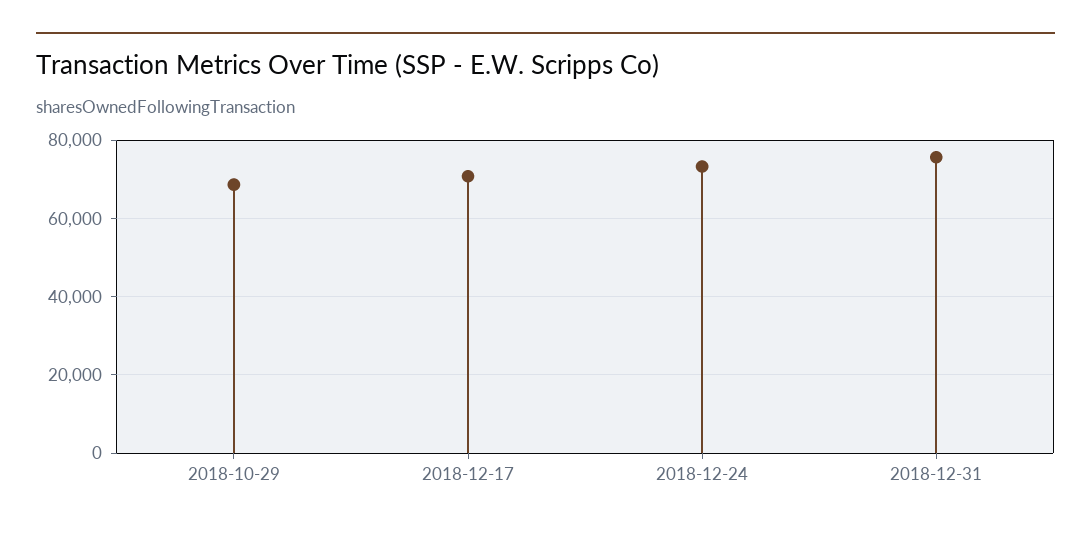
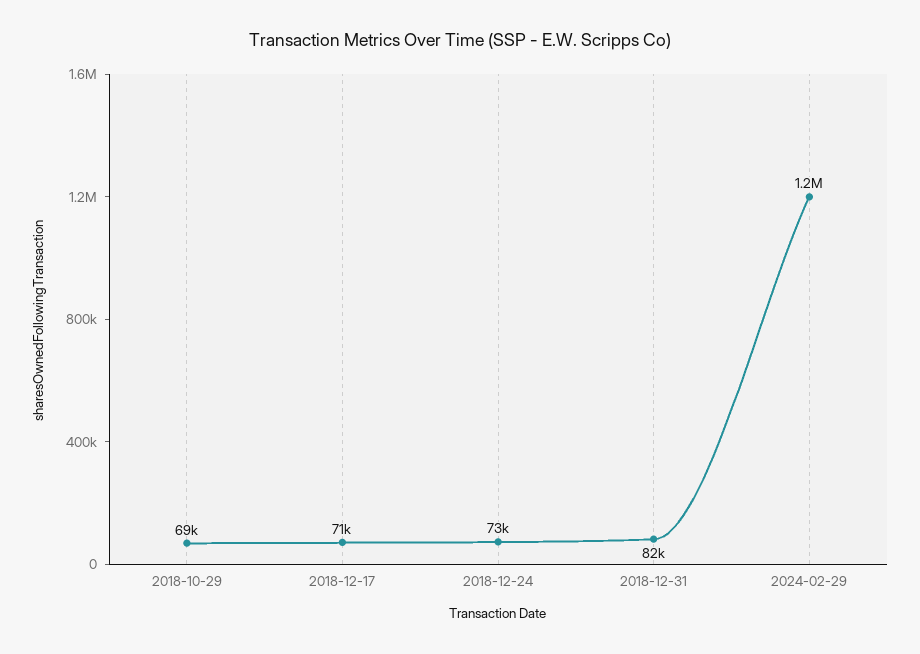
2018-12-31: 76000 -> 82000
2024-02-29: none -> 1200000

